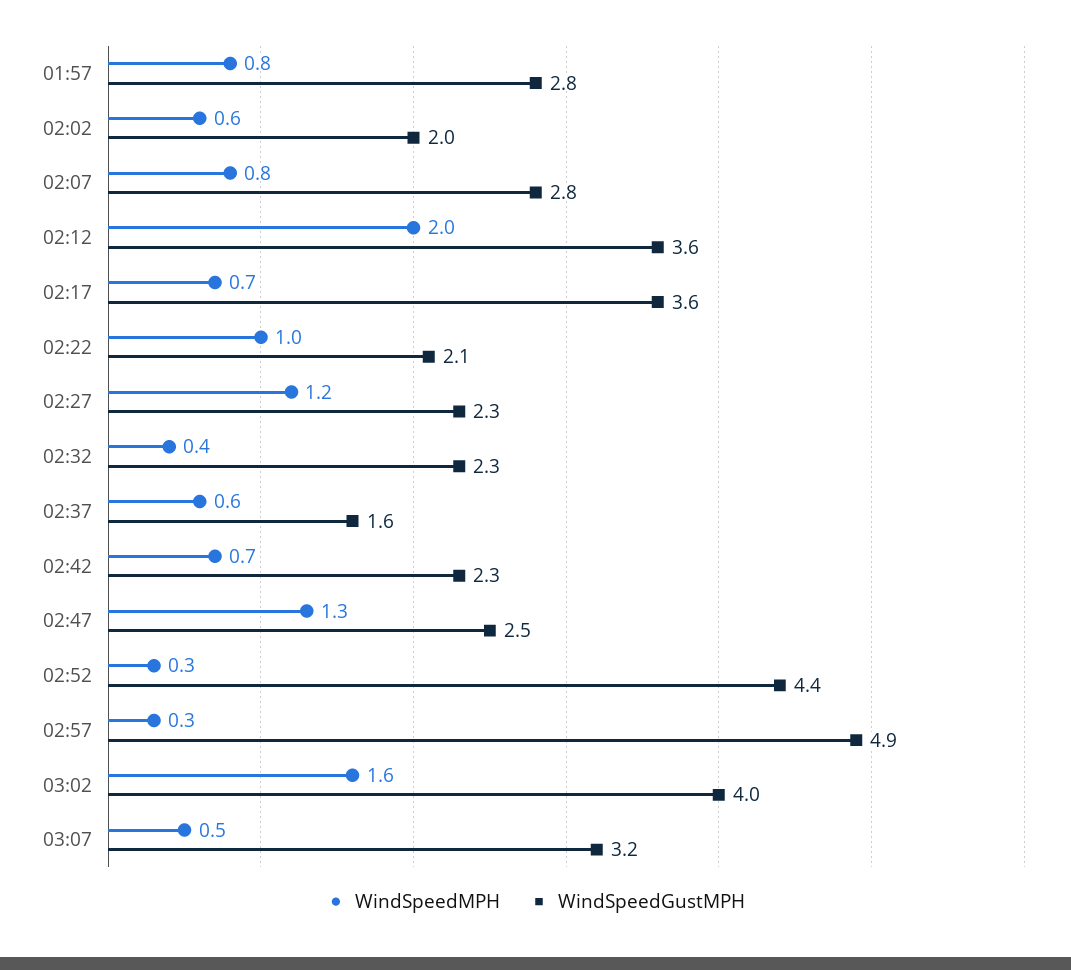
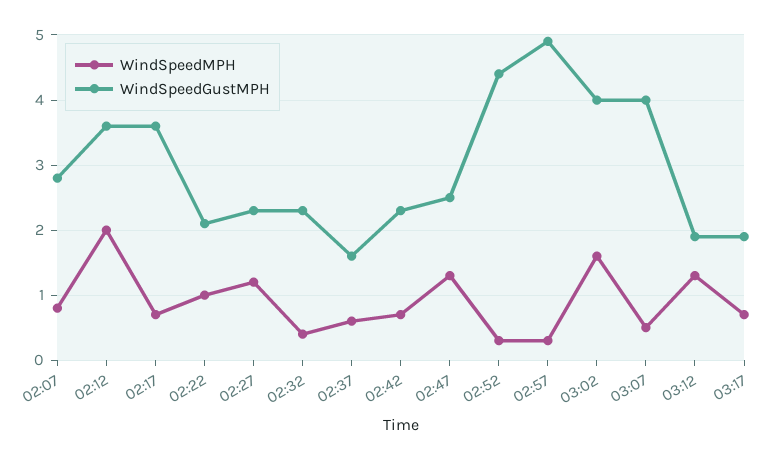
WindSpeedMPH, 01:57: 0.8 -> none
WindSpeedGustMPH, 01:57: 2.8 -> none
WindSpeedMPH, 02:02: 0.6 -> none
WindSpeedGustMPH, 02:02: 2 -> none
WindSpeedGustMPH, 03:07: 3.2 -> 4
WindSpeedMPH, 03:12: none -> 1.3
WindSpeedGustMPH, 03:12: none -> 1.9
WindSpeedMPH, 03:17: none -> 0.7
WindSpeedGustMPH, 03:17: none -> 1.9

